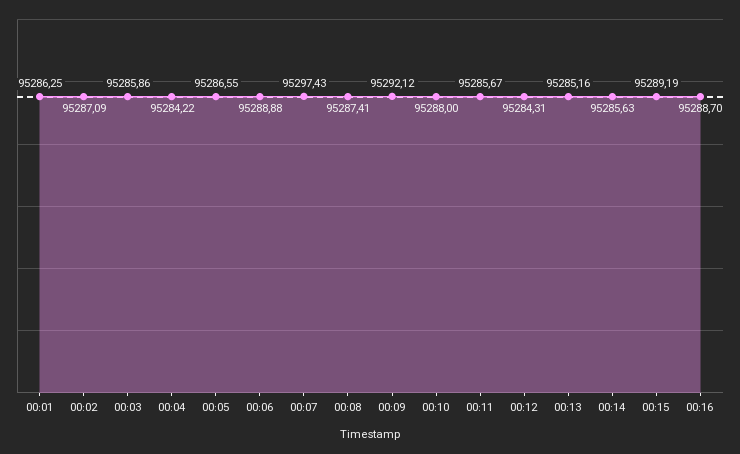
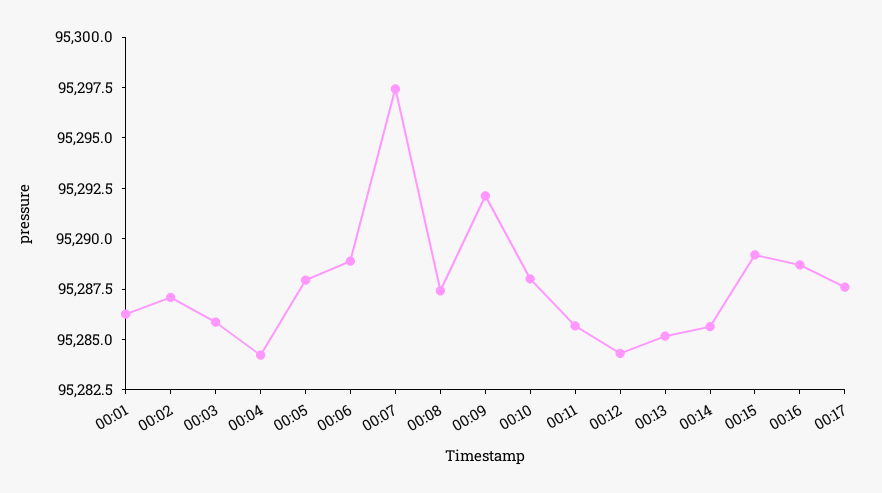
00:05: 95286.55 -> 95288
00:17: none -> 95287.5

